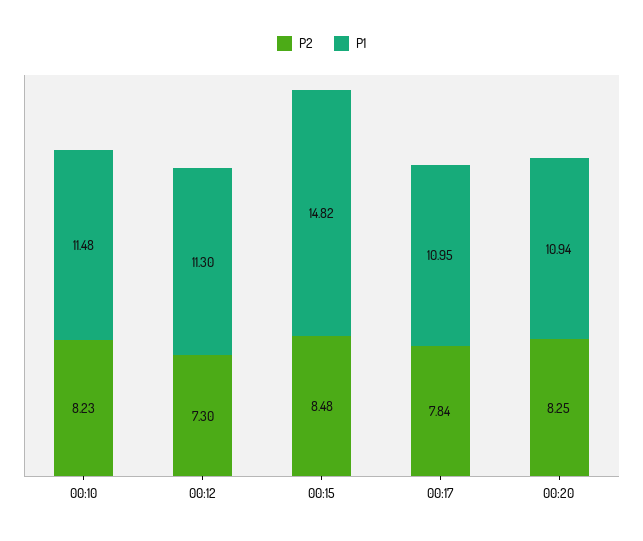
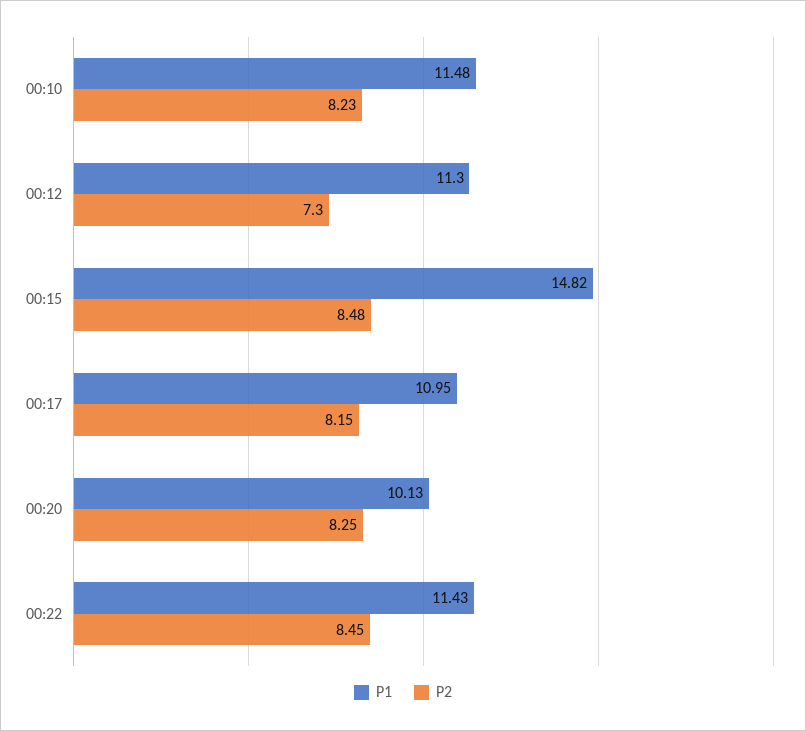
P2, 00:17: 7.84 -> 8.15
P1, 00:20: 10.94 -> 10.13
P1, 00:22: none -> 11.43
P2, 00:22: none -> 8.45

